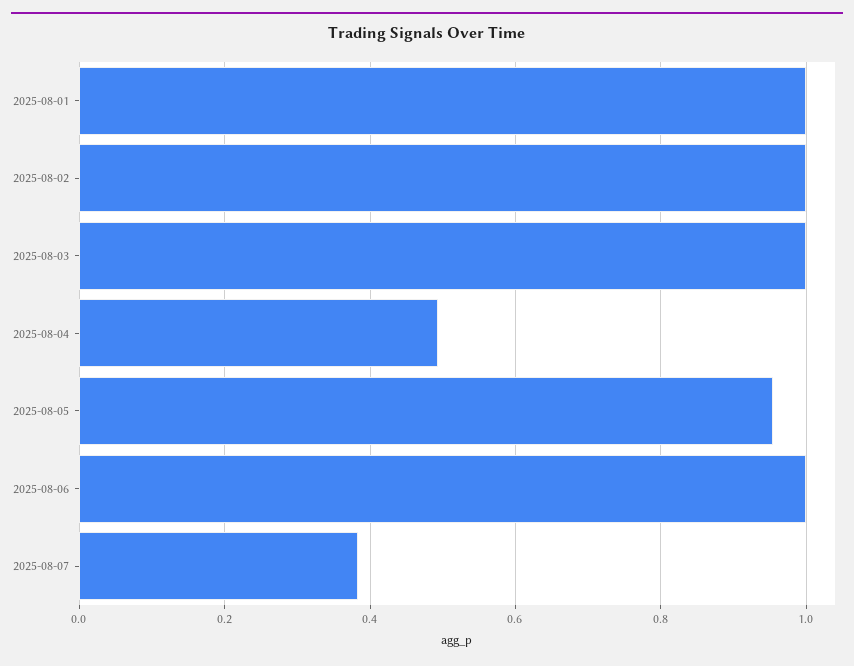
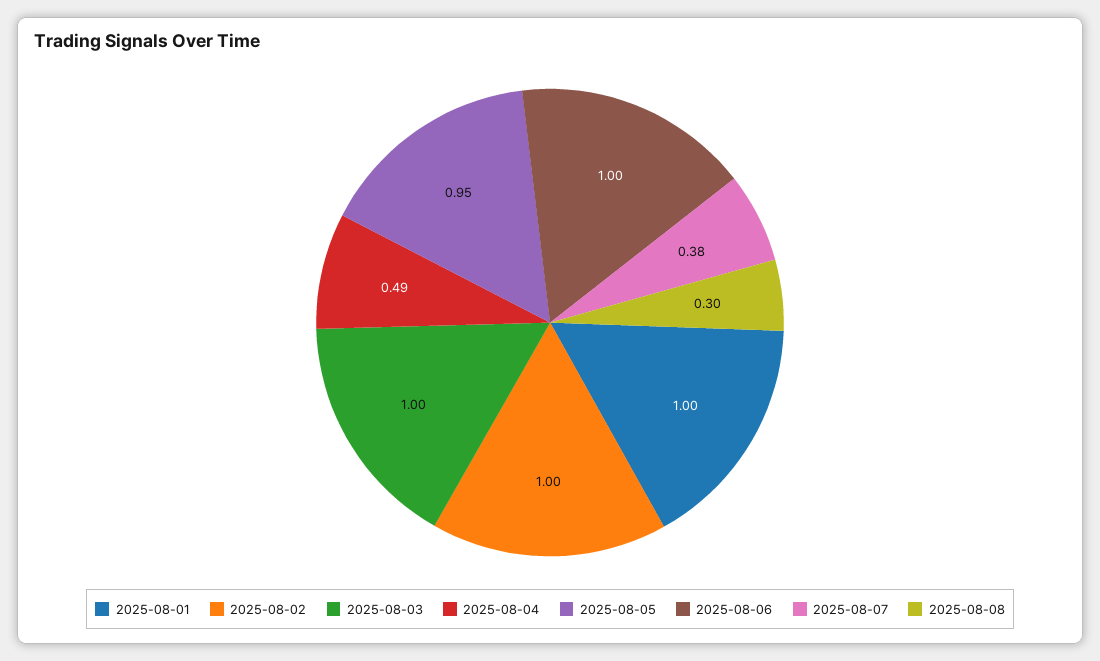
2025-08-08: none -> 0.3

